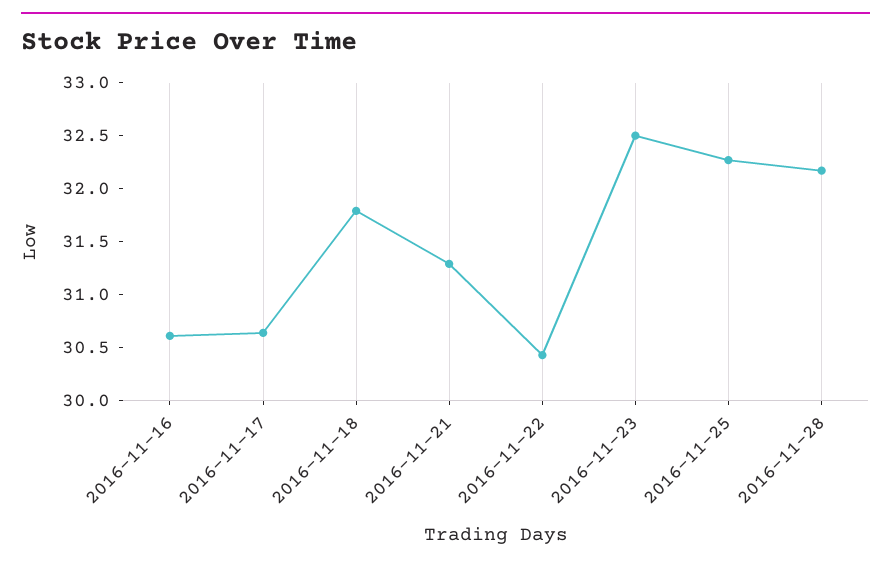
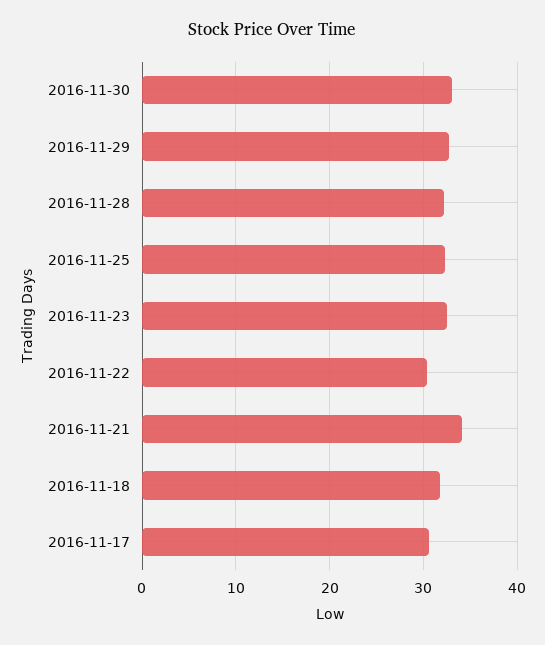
2016-11-16: 30.6 -> none
2016-11-21: 31.3 -> 34
2016-11-30: none -> 33
2016-11-29: none -> 33

